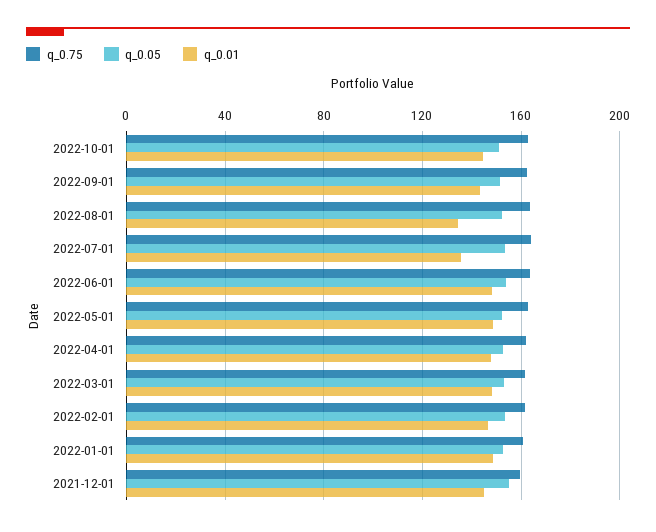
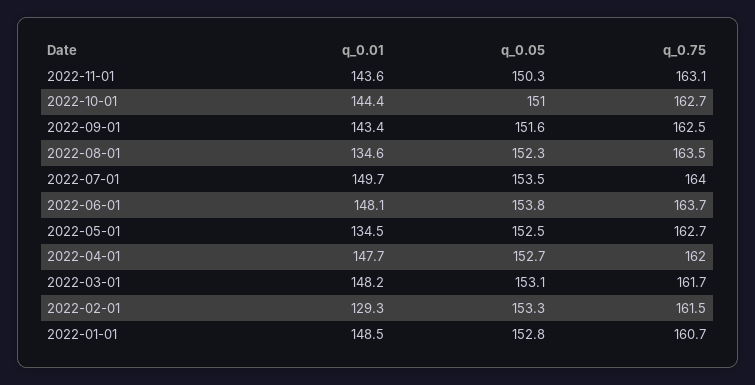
q_0.01, 2022-07-01: 135 -> 149.7
q_0.01, 2022-05-01: 150 -> 134.5
q_0.01, 2022-02-01: 145 -> 129.3
q_0.75, 2021-12-01: 160 -> none
q_0.05, 2021-12-01: 155 -> none
q_0.01, 2021-12-01: 145 -> none
q_0.01, 2022-11-01: none -> 143.6
q_0.05, 2022-11-01: none -> 150.3
q_0.75, 2022-11-01: none -> 163.1

